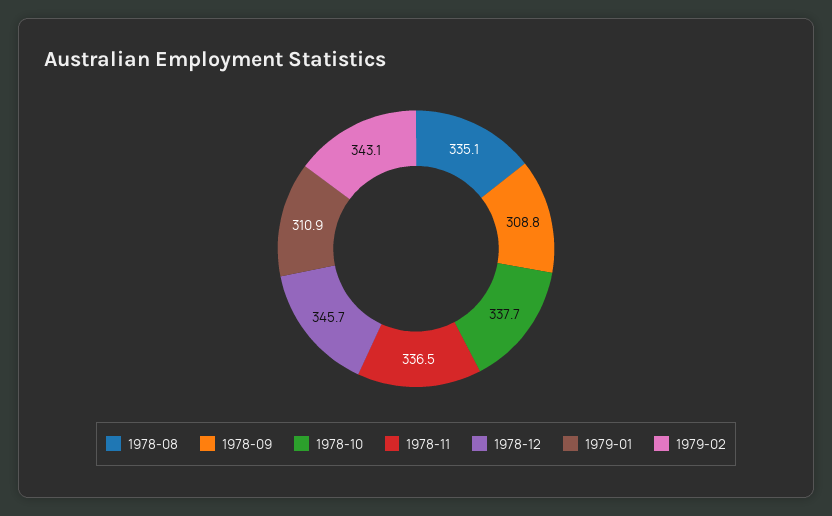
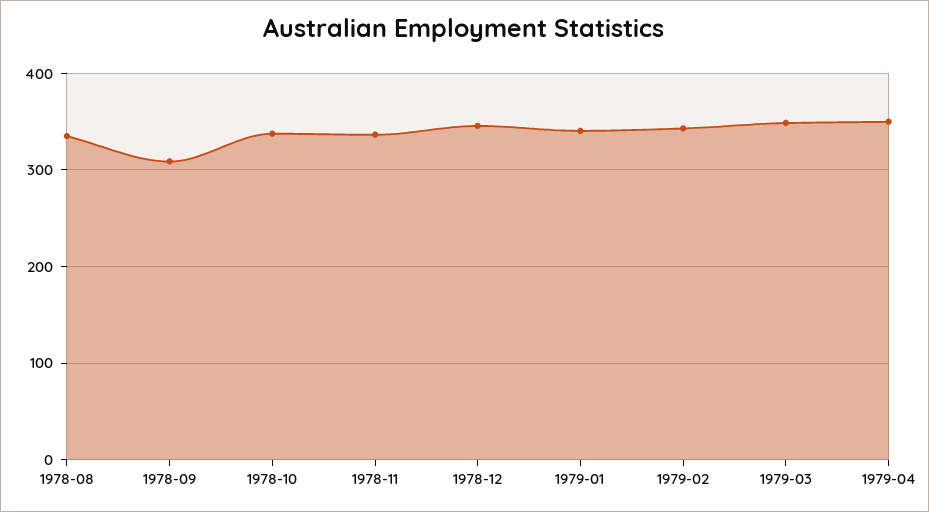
1979-01: 310.9 -> 340
1979-03: none -> 350
1979-04: none -> 350

